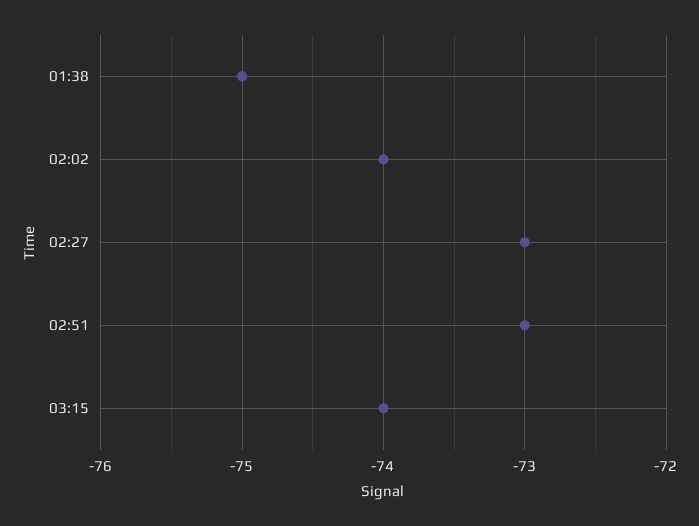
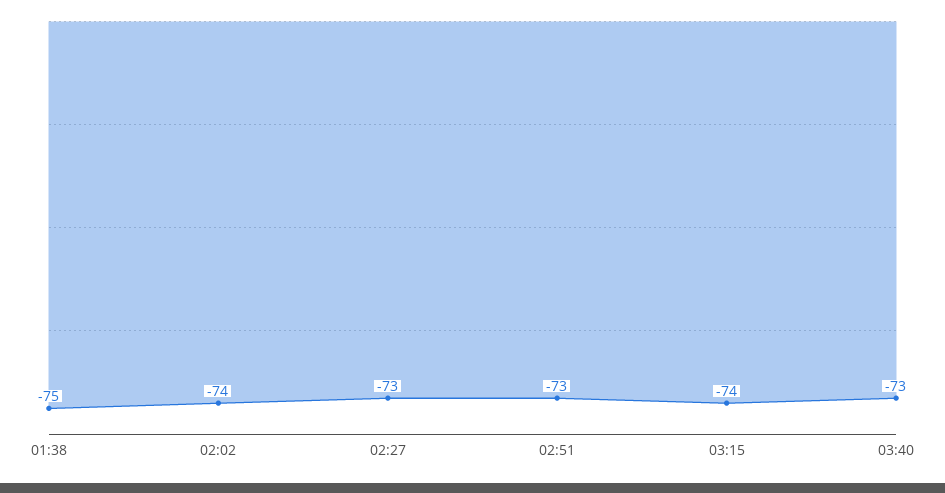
03:40: none -> -73

